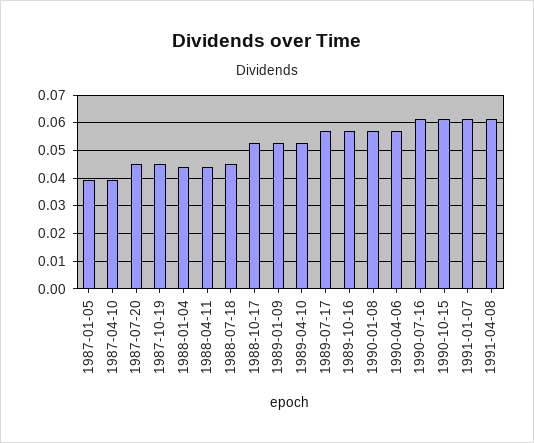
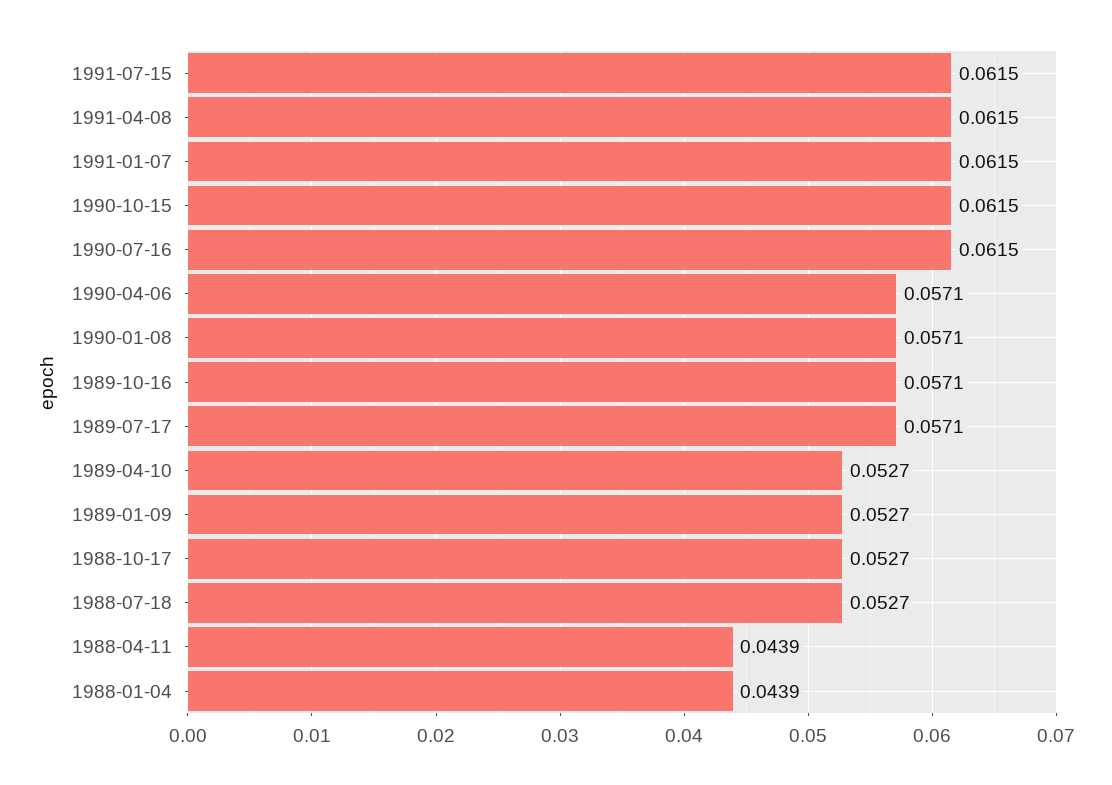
1987-01-05: 0.04 -> none
1987-04-10: 0.04 -> none
1987-07-20: 0.045 -> none
1987-10-19: 0.045 -> none
1988-07-18: 0.045 -> 0.0527
1991-07-15: none -> 0.0615

